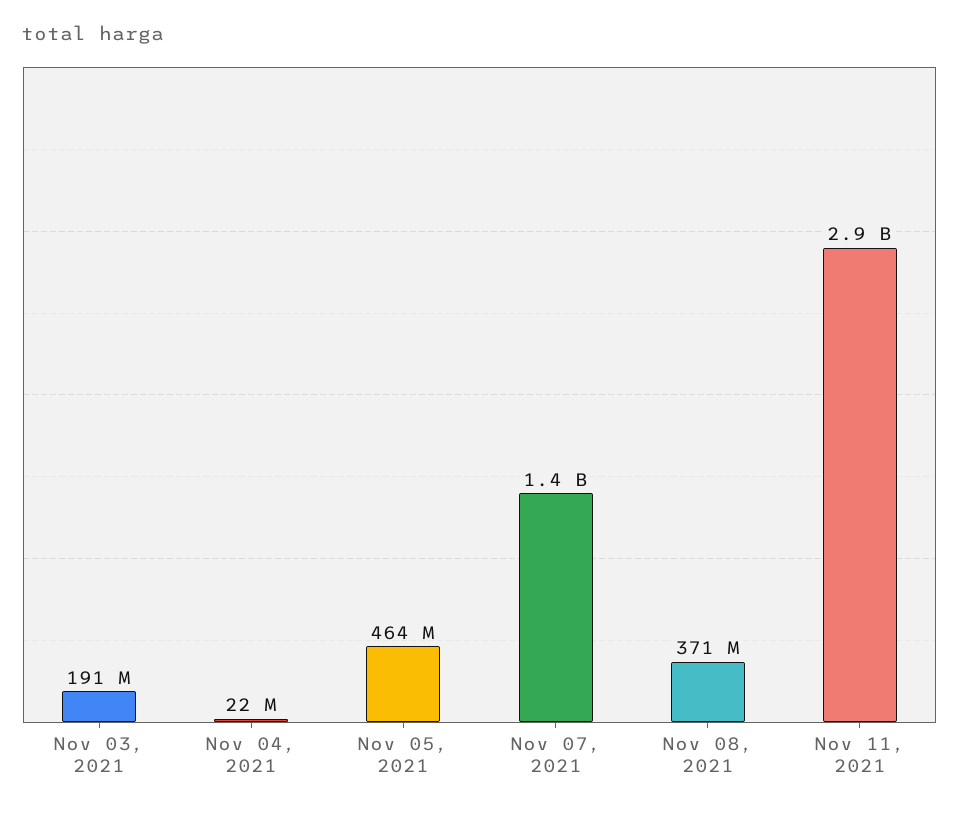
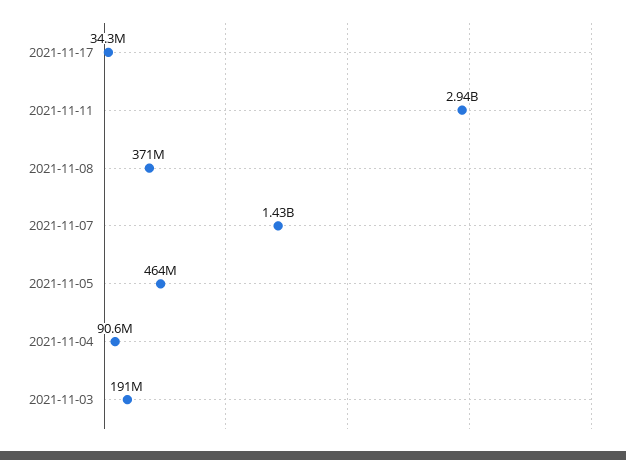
Nov 04, 2021: 22000000 -> 90600000
2021-11-17: none -> 34300000

